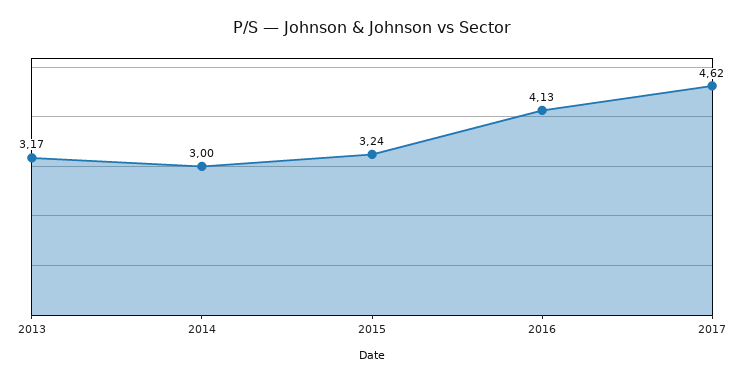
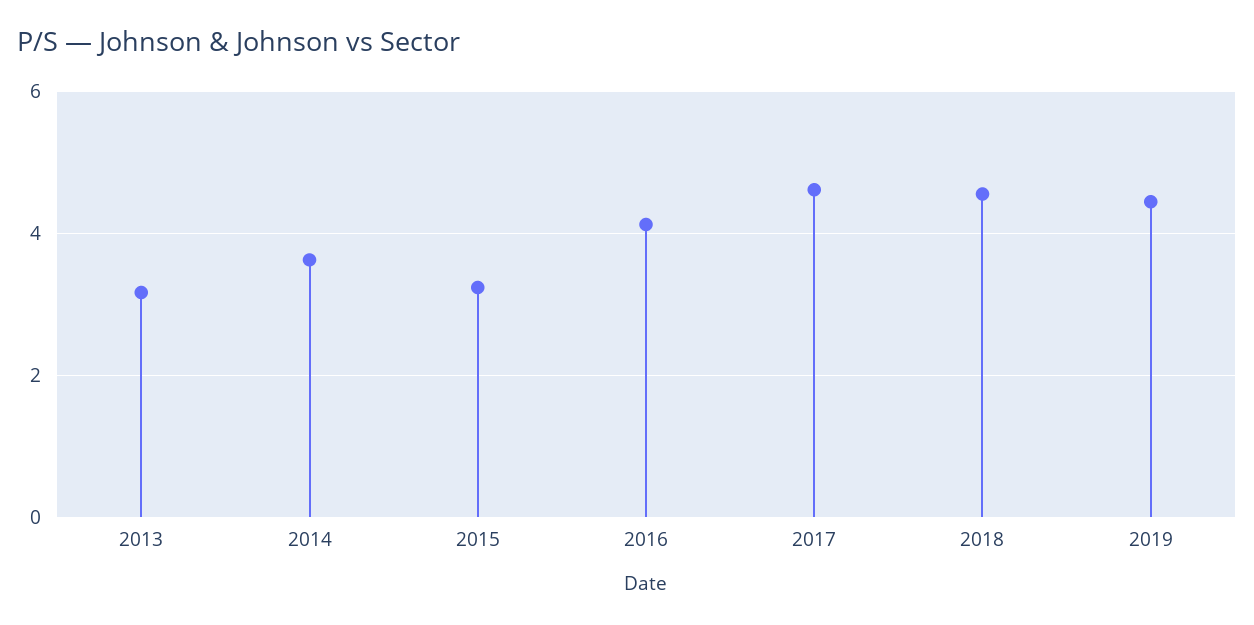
2014: 3 -> 3.6
2018: none -> 4.6
2019: none -> 4.4

